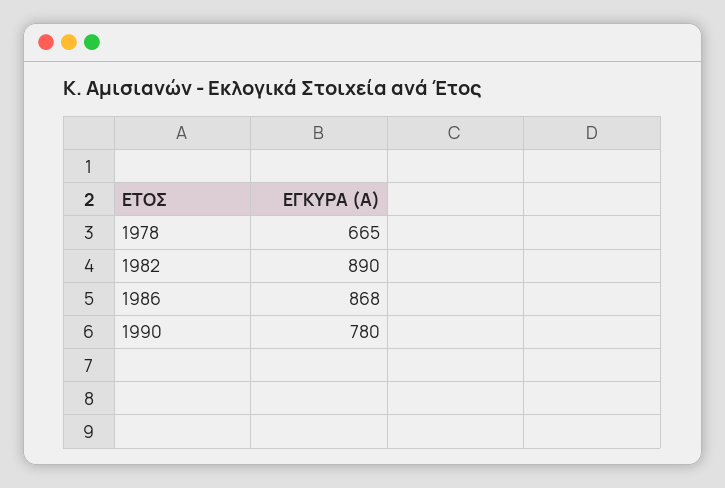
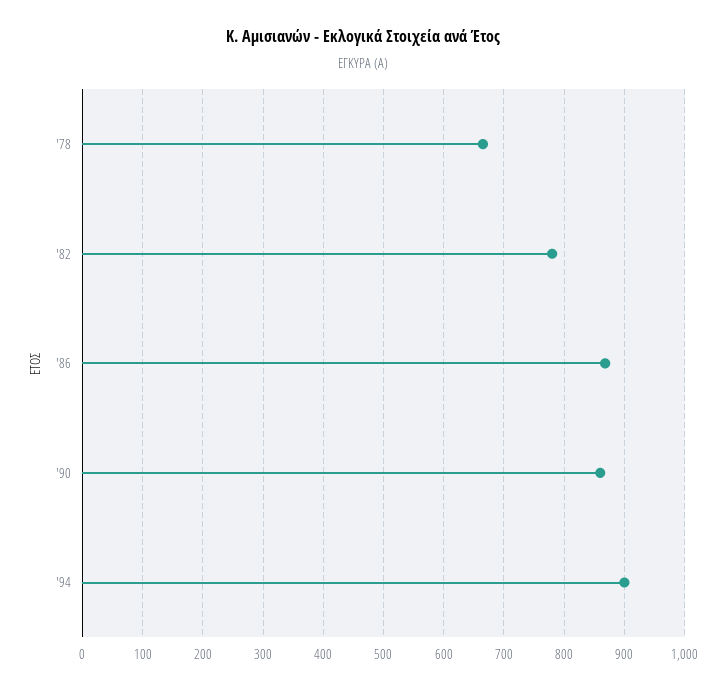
1982: 890 -> 780
1990: 780 -> 860
'94: none -> 900

